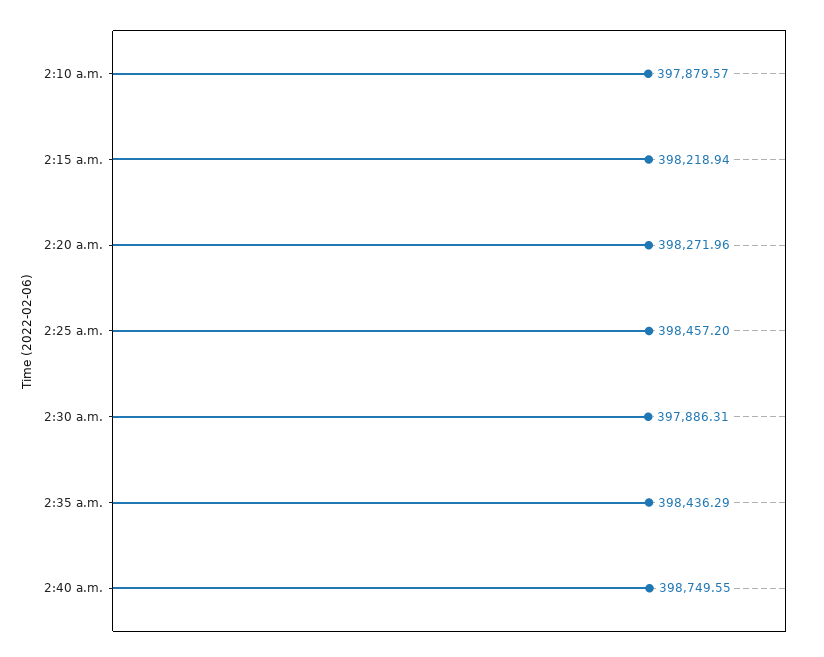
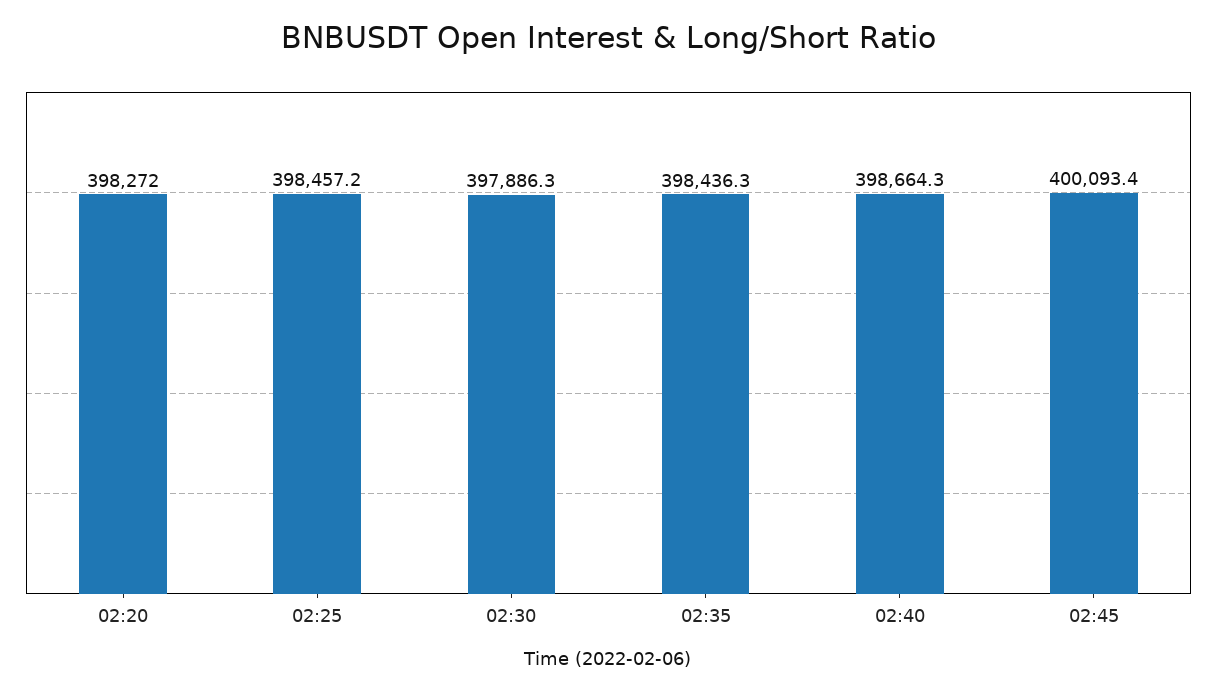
2:10 a.m.: 397879.57 -> none
2:15 a.m.: 398218.94 -> none
2:40 a.m.: 398749.55 -> 398664.3
02:45: none -> 400093.4

